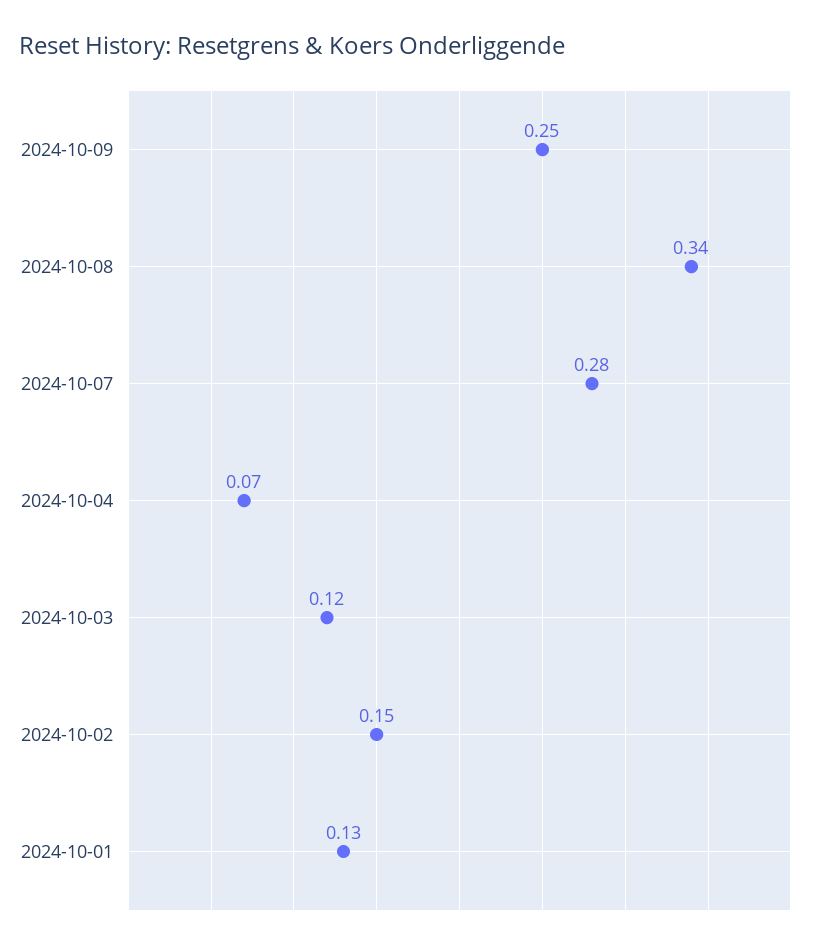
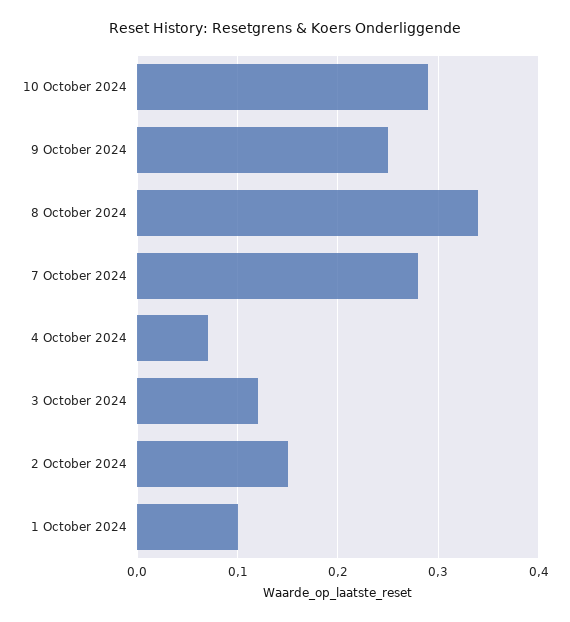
2024-10-01: 0.13 -> 0.1
10 October 2024: none -> 0.29

